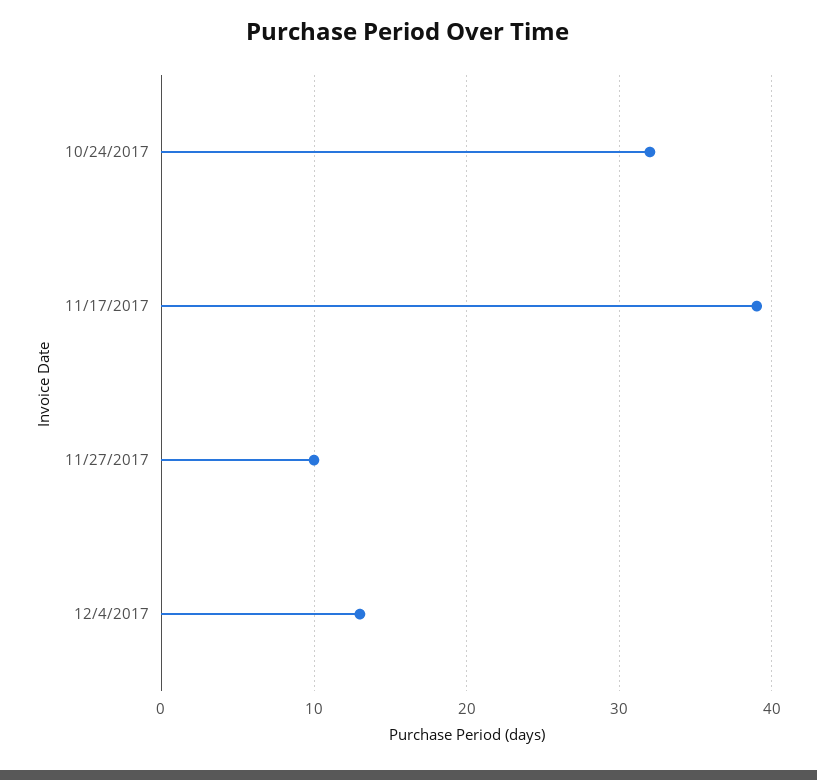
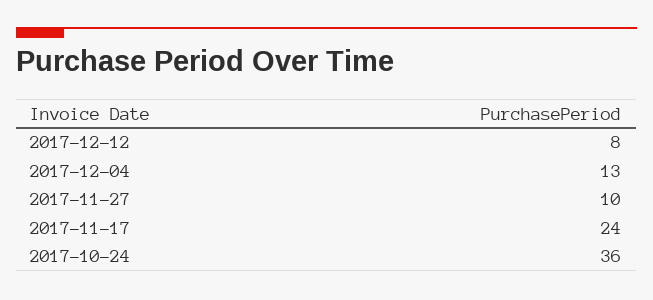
10/24/2017: 32 -> 36
11/17/2017: 39 -> 24
2017-12-12: none -> 8

